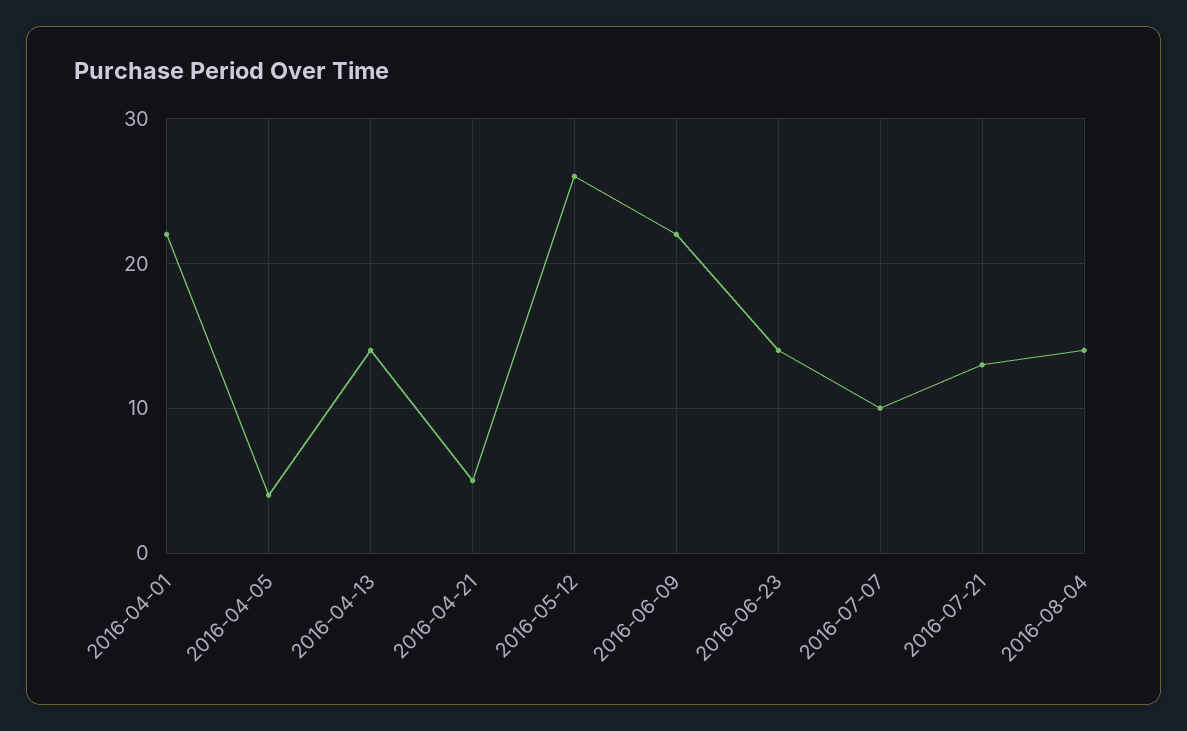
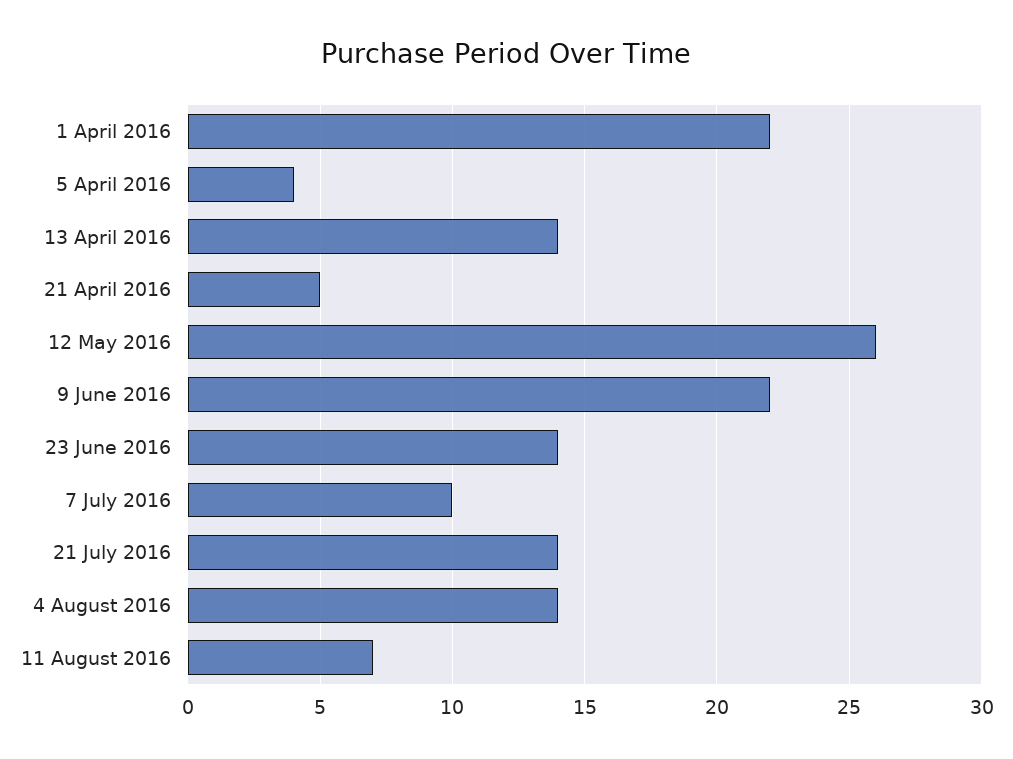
2016-07-21: 13 -> 14
11 August 2016: none -> 7

